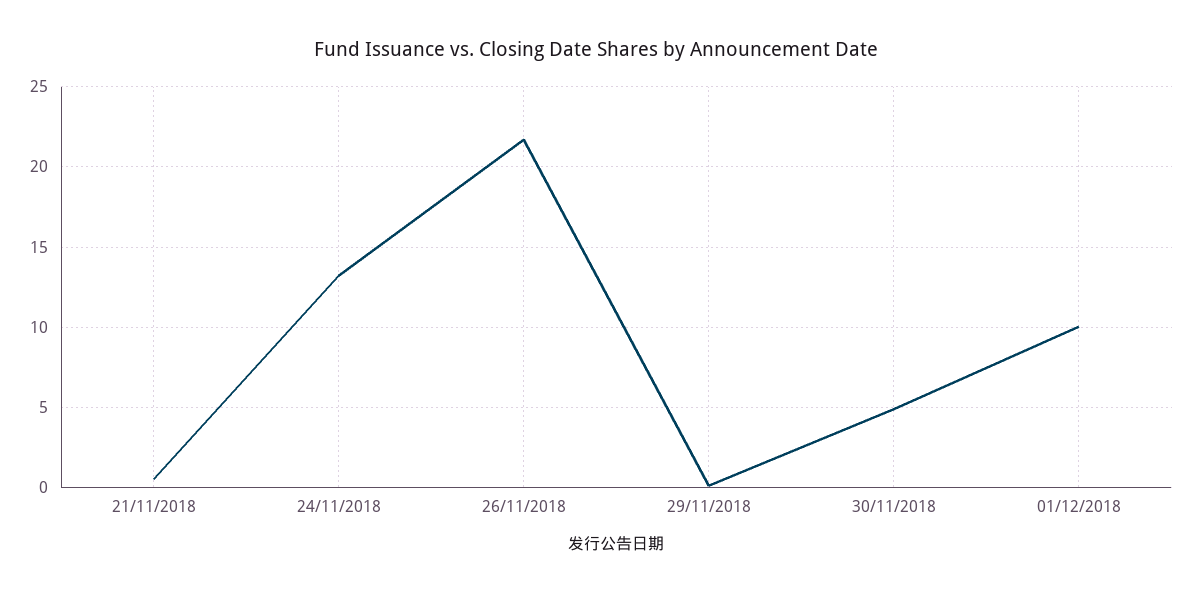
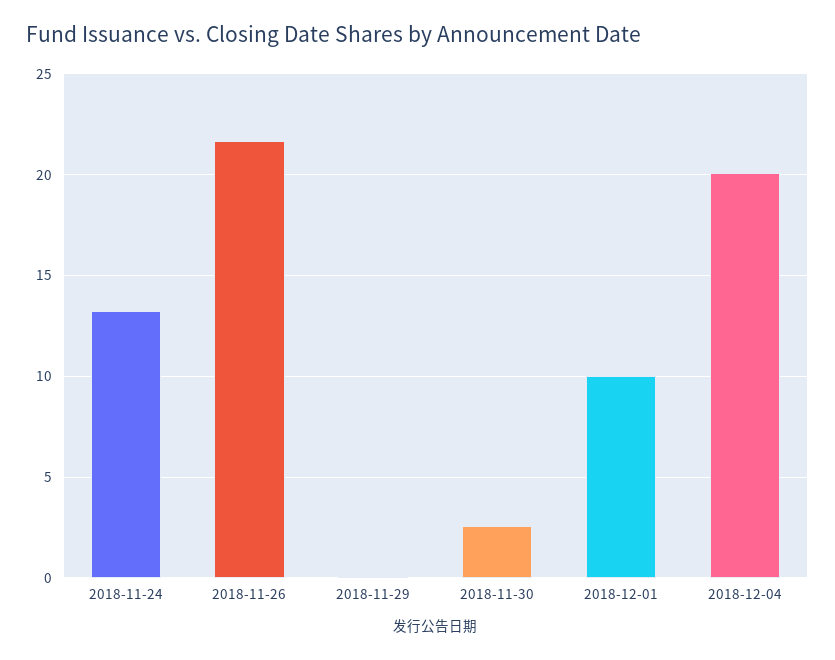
21/11/2018: 0.5 -> none
30/11/2018: 5 -> 2.5
2018-12-04: none -> 20

